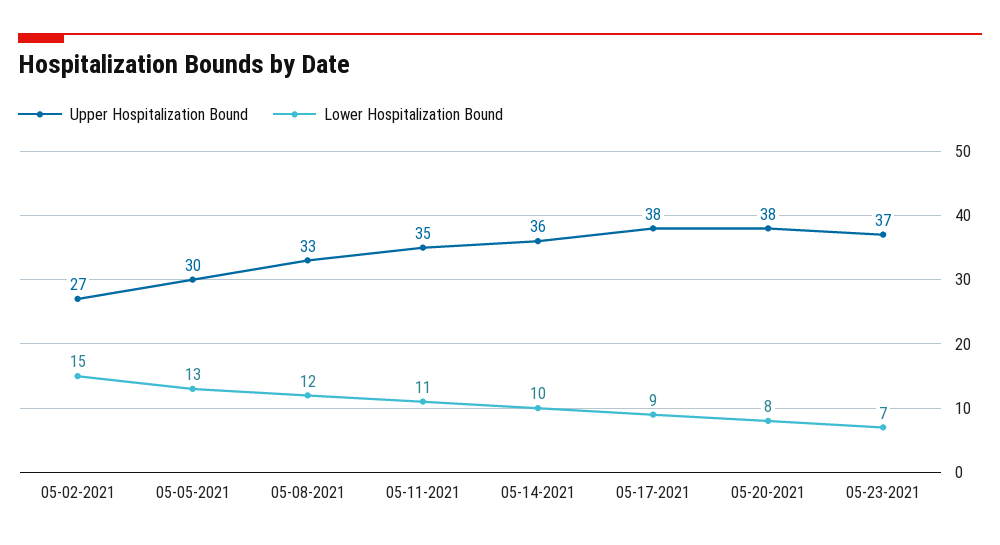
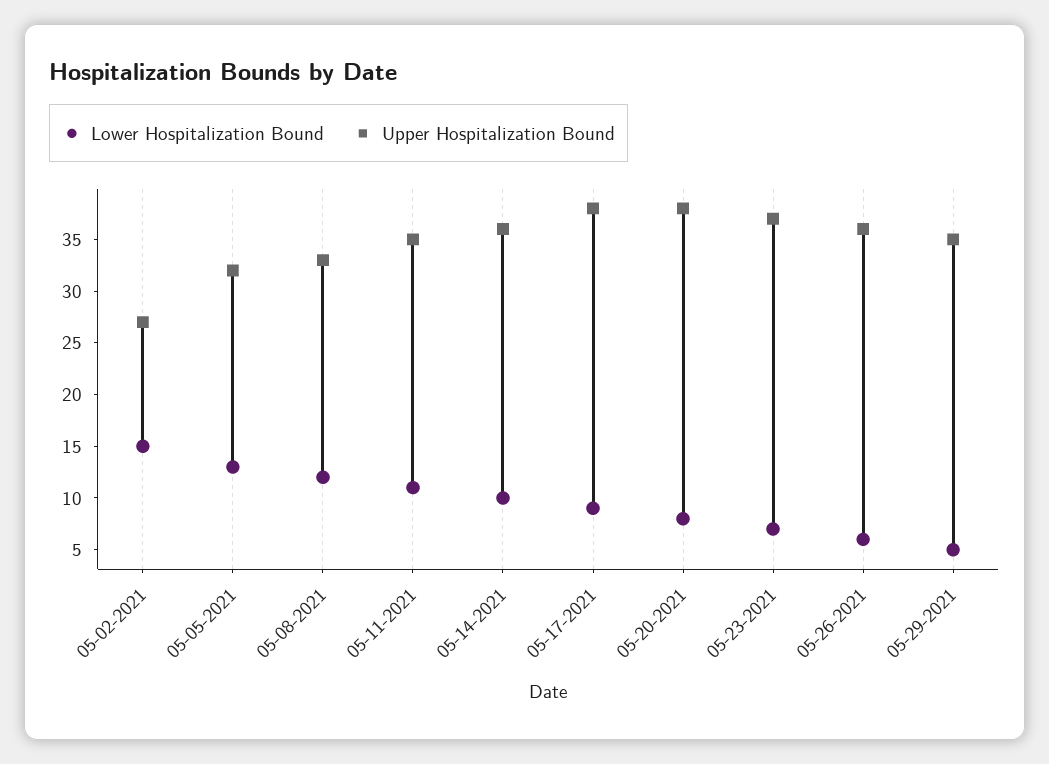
Upper Hospitalization Bound, 05-05-2021: 30 -> 32
Lower Hospitalization Bound, 05-26-2021: none -> 6
Upper Hospitalization Bound, 05-26-2021: none -> 36
Lower Hospitalization Bound, 05-29-2021: none -> 5
Upper Hospitalization Bound, 05-29-2021: none -> 35

